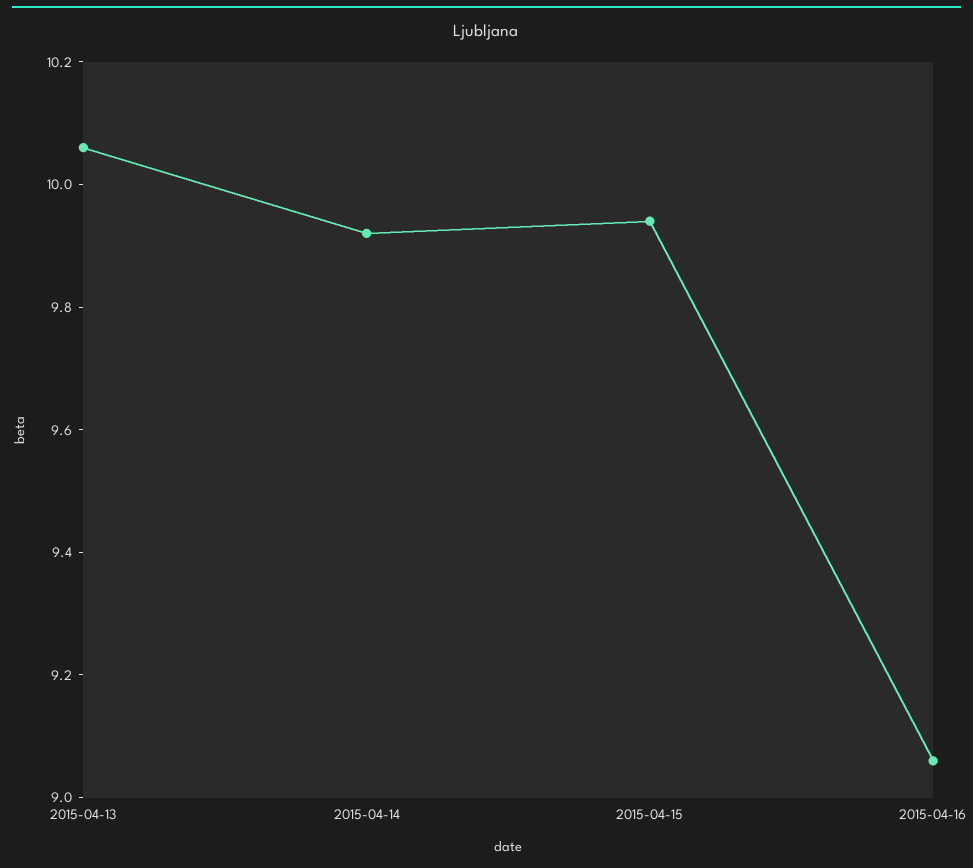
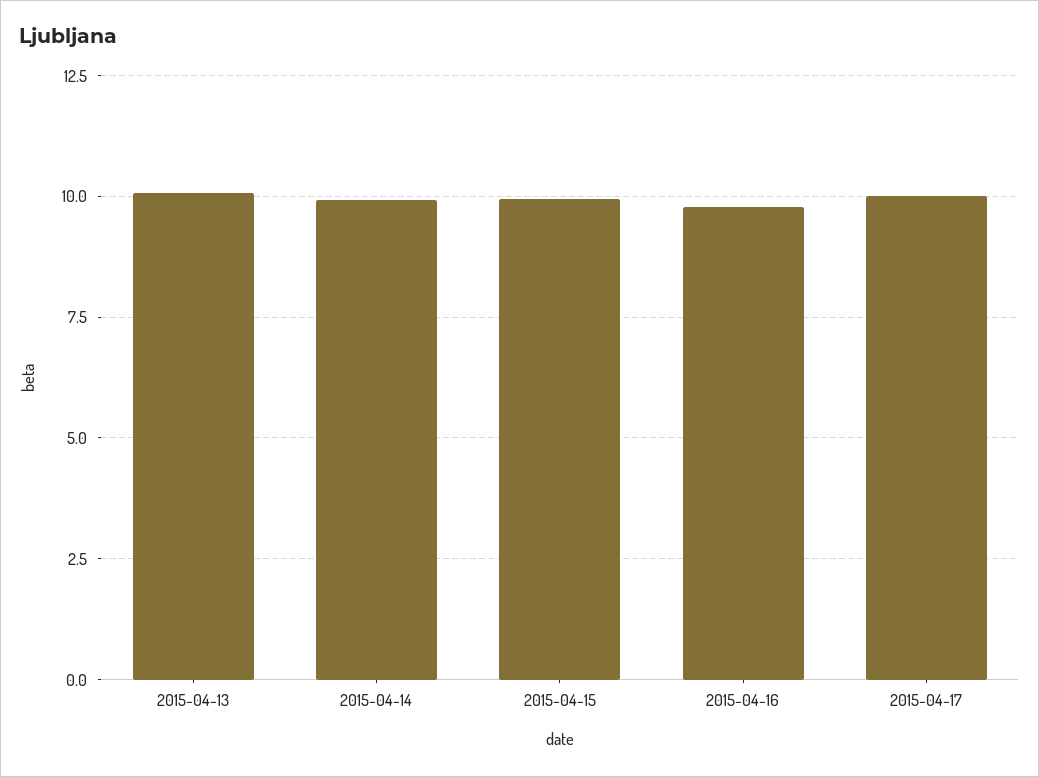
2015-04-16: 9.05 -> 9.75
2015-04-17: none -> 10

